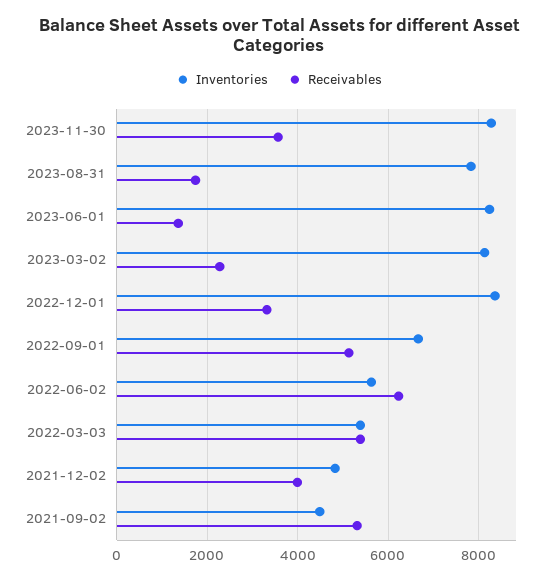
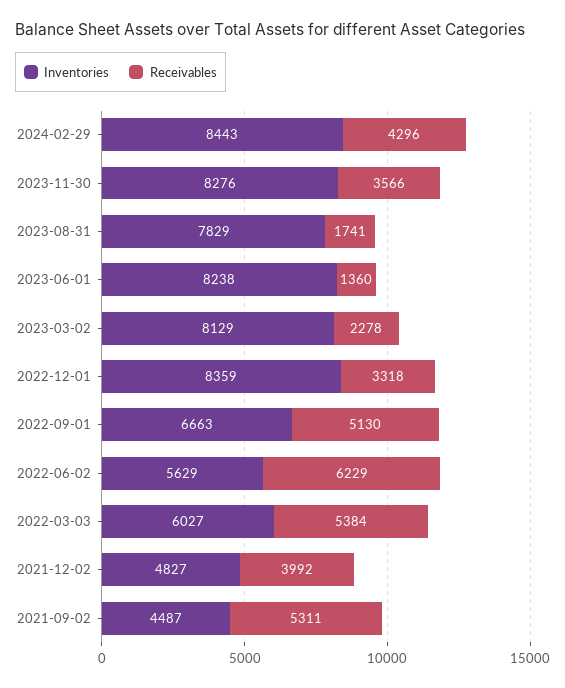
Inventories, 2022-03-03: 5400 -> 6027
Inventories, 2024-02-29: none -> 8443
Receivables, 2024-02-29: none -> 4296

